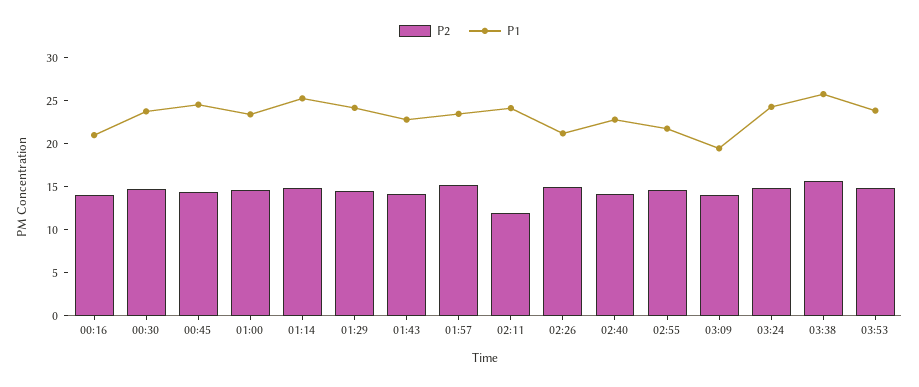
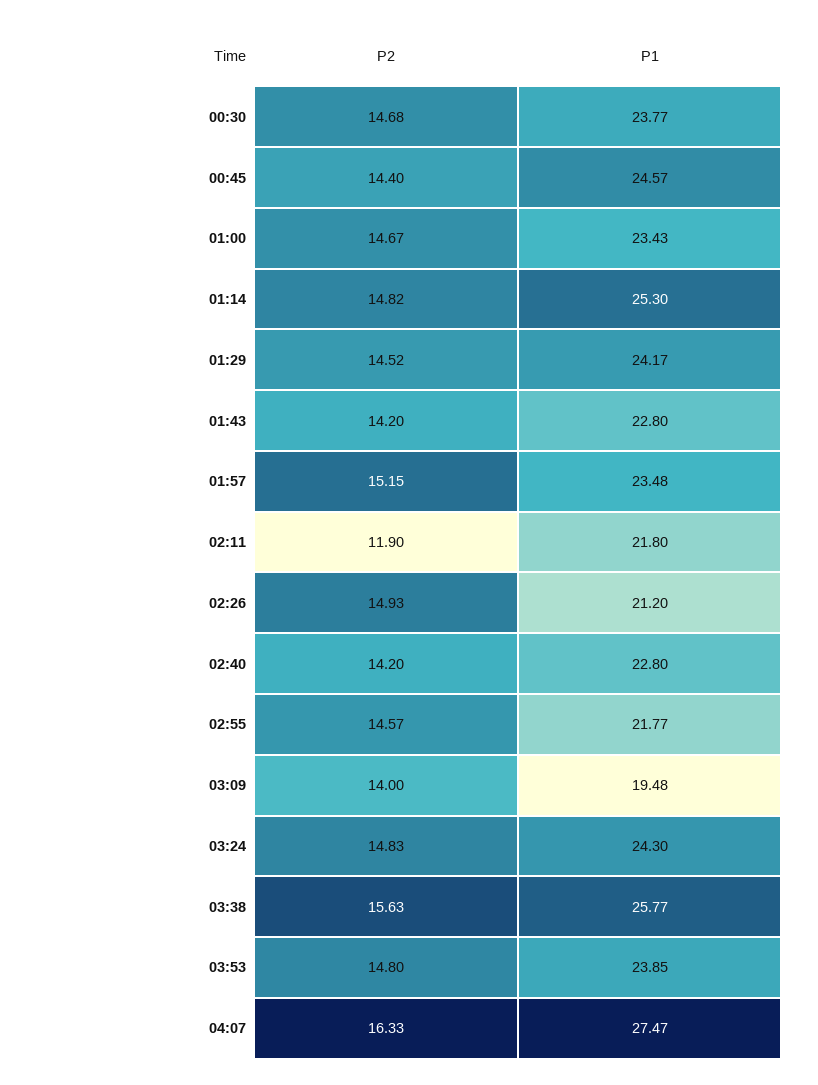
P2, 00:16: 14 -> none
P1, 00:16: 21 -> none
P1, 02:11: 24 -> 21.8
P2, 04:07: none -> 16.33
P1, 04:07: none -> 27.47

